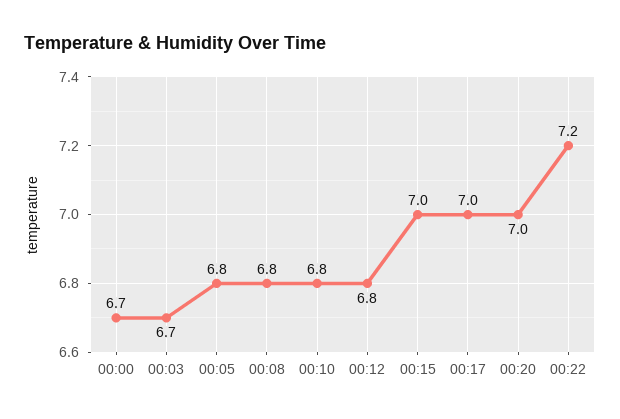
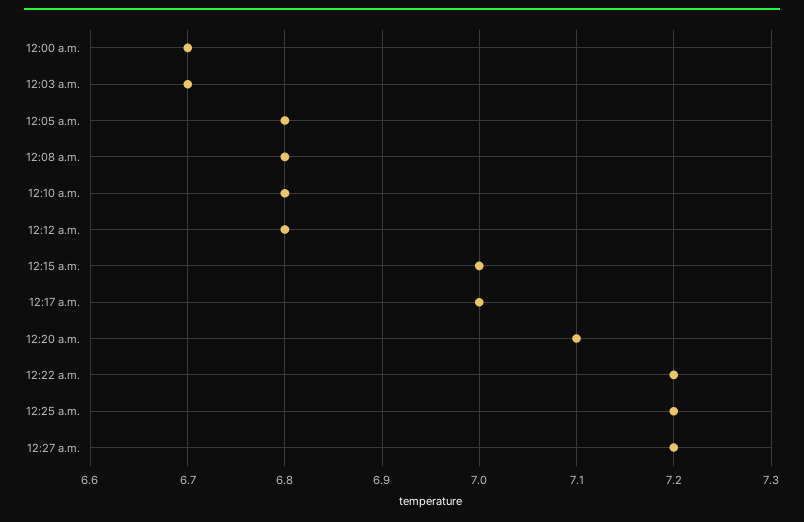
00:20: 7 -> 7.1
12:25 a.m.: none -> 7.2
12:27 a.m.: none -> 7.2

